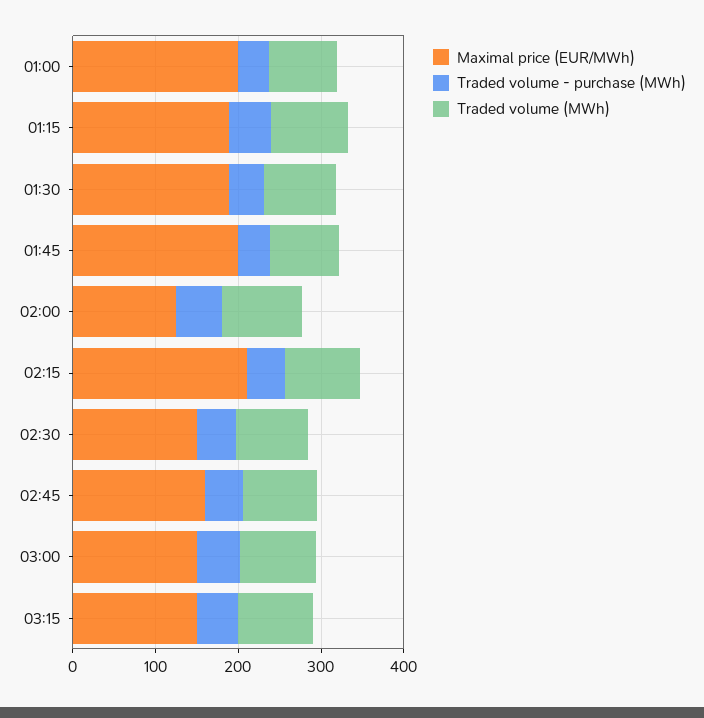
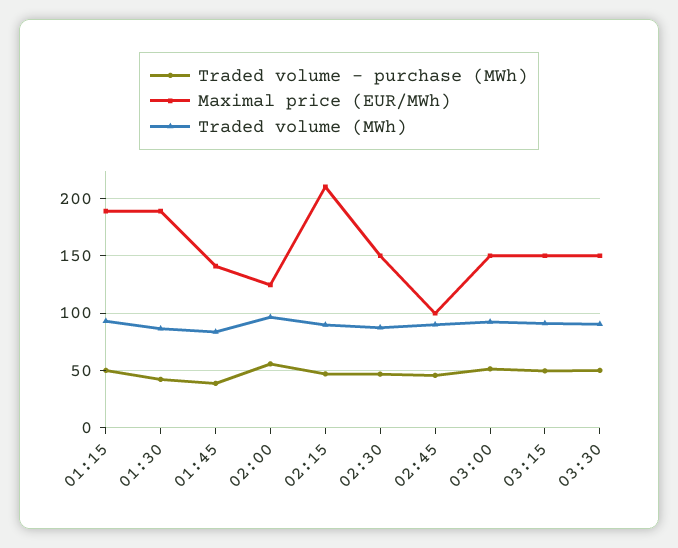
Maximal price (EUR/MWh), 01:00: 200 -> none
Traded volume - purchase (MWh), 01:00: 40 -> none
Traded volume (MWh), 01:00: 80 -> none
Maximal price (EUR/MWh), 01:45: 200 -> 140
Maximal price (EUR/MWh), 02:45: 160 -> 100
Traded volume - purchase (MWh), 03:30: none -> 50
Maximal price (EUR/MWh), 03:30: none -> 150
Traded volume (MWh), 03:30: none -> 90

